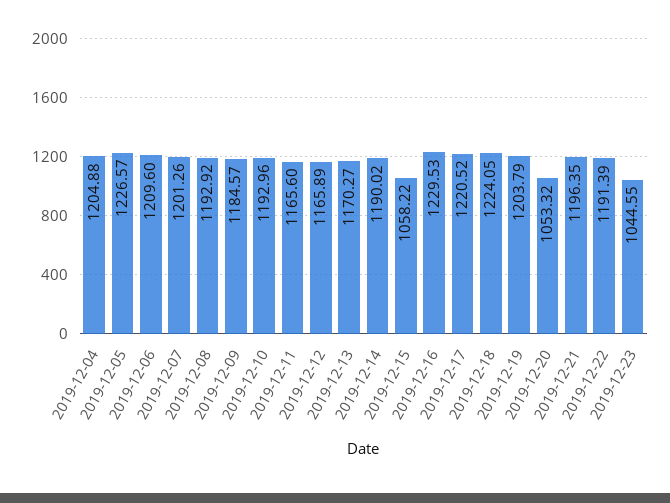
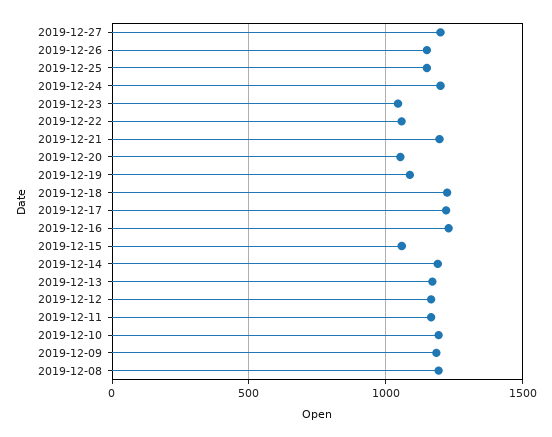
2019-12-04: 1204.88 -> none
2019-12-05: 1226.57 -> none
2019-12-06: 1209.6 -> none
2019-12-07: 1201.26 -> none
2019-12-19: 1203.79 -> 1100
2019-12-22: 1191.39 -> 1050
2019-12-27: none -> 1200
2019-12-26: none -> 1150
2019-12-25: none -> 1150
2019-12-24: none -> 1200

